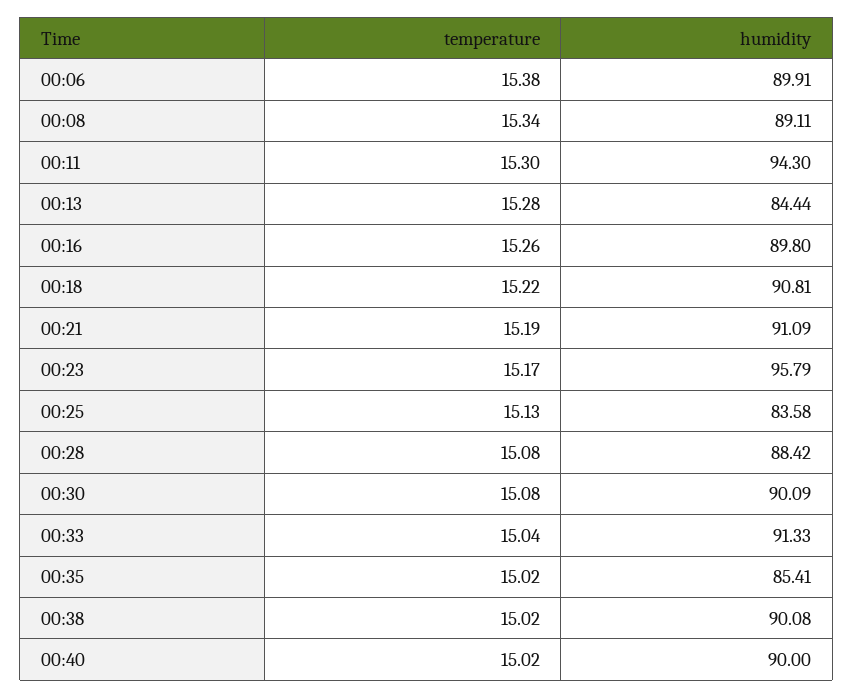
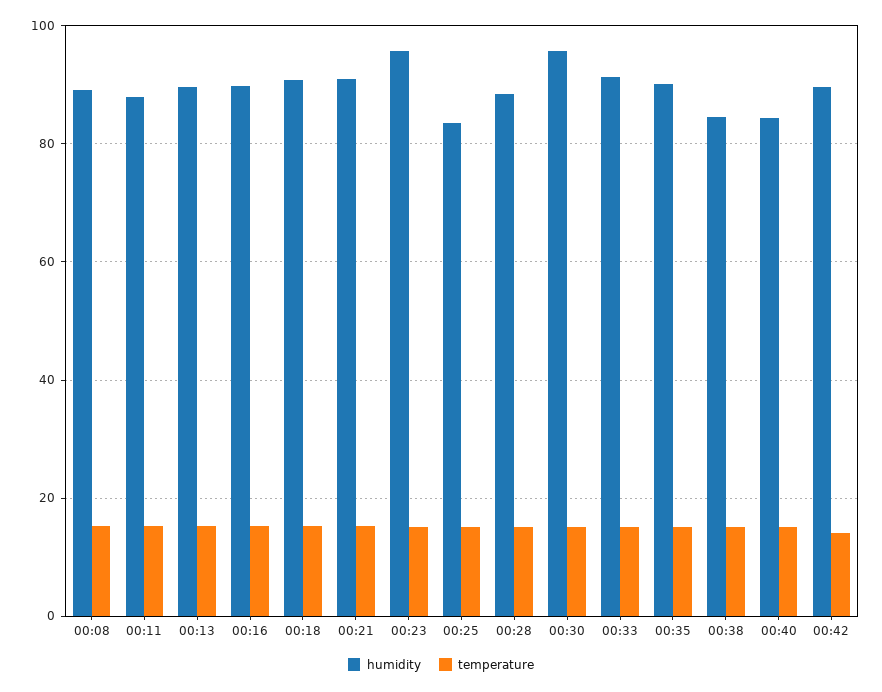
temperature, 00:06: 15.38 -> none
humidity, 00:06: 89.91 -> none
humidity, 00:11: 94.3 -> 88
humidity, 00:13: 84.44 -> 90
humidity, 00:30: 90.09 -> 96
humidity, 00:35: 85.41 -> 90
humidity, 00:38: 90.08 -> 84
humidity, 00:40: 90 -> 84
humidity, 00:42: none -> 90
temperature, 00:42: none -> 14

